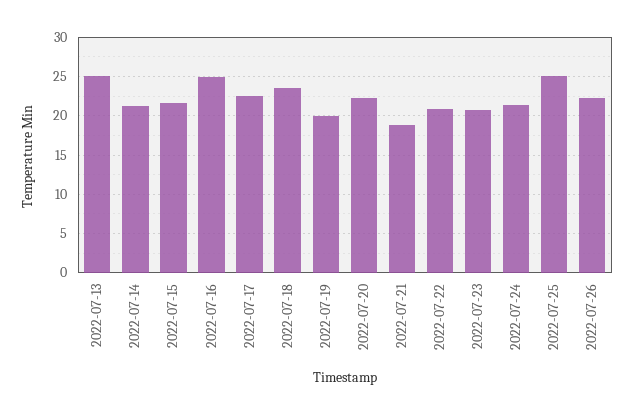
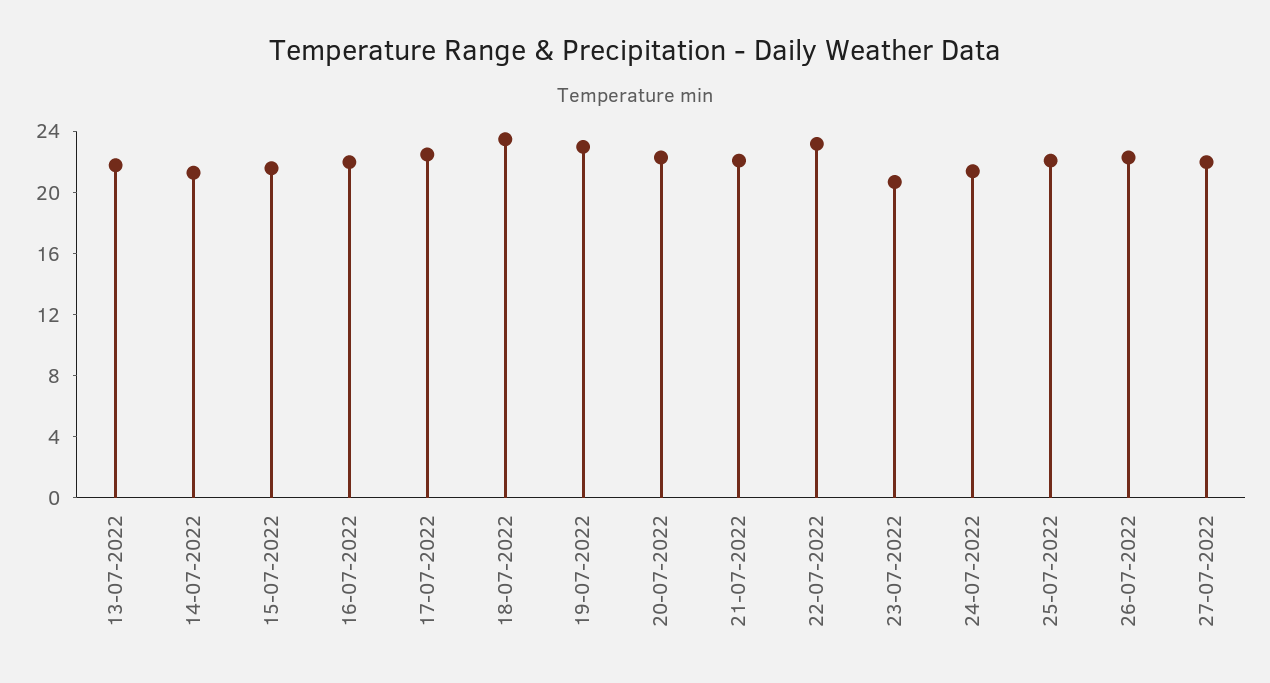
2022-07-13: 25 -> 22
2022-07-16: 25 -> 22
2022-07-19: 20 -> 23
2022-07-21: 19 -> 22
2022-07-22: 21 -> 23
2022-07-25: 25 -> 22
27-07-2022: none -> 22

